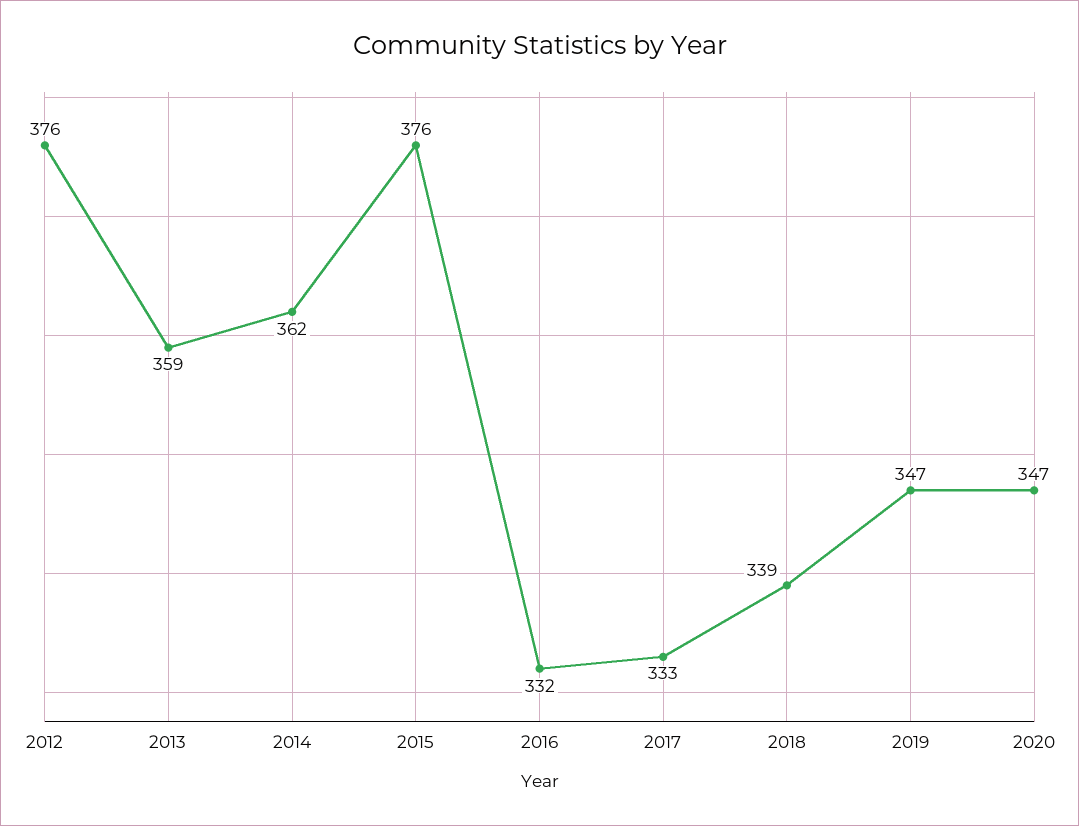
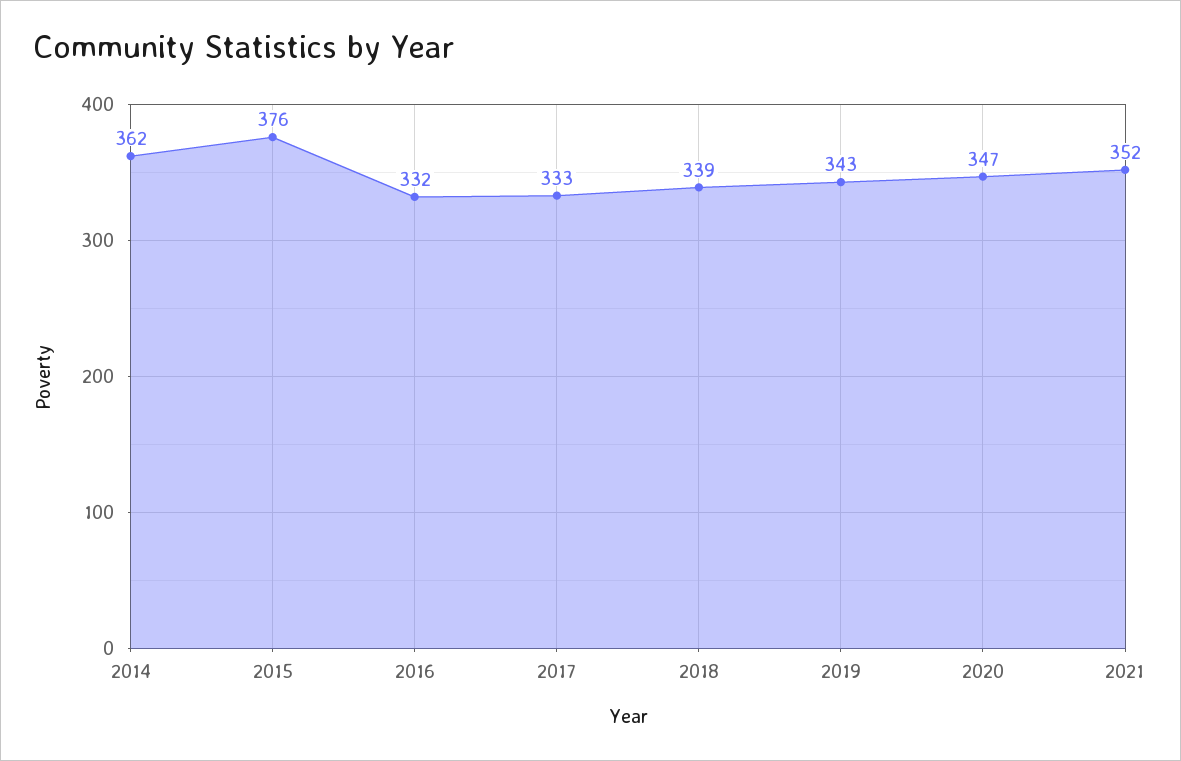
2012: 376 -> none
2013: 359 -> none
2019: 347 -> 343
2021: none -> 352

